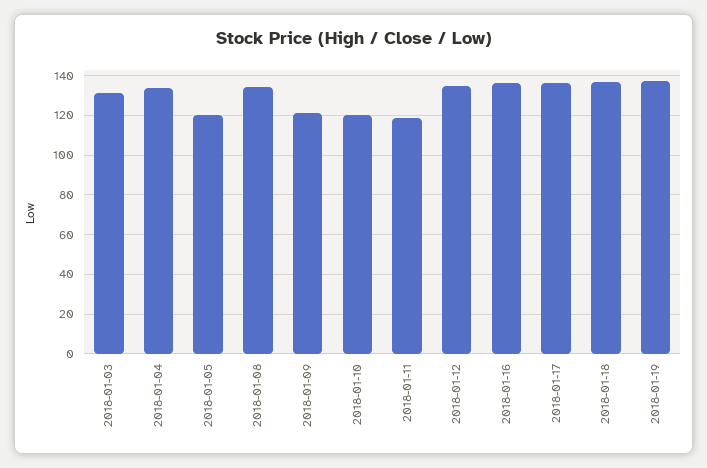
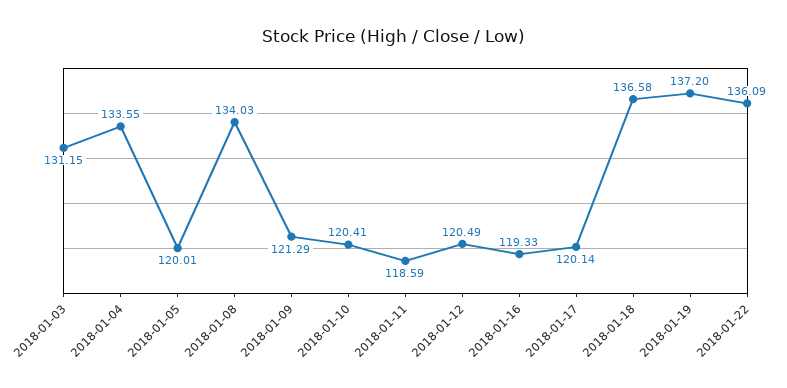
2018-01-12: 135 -> 120.49
2018-01-16: 135 -> 119.33
2018-01-17: 135 -> 120.14
2018-01-22: none -> 136.09

